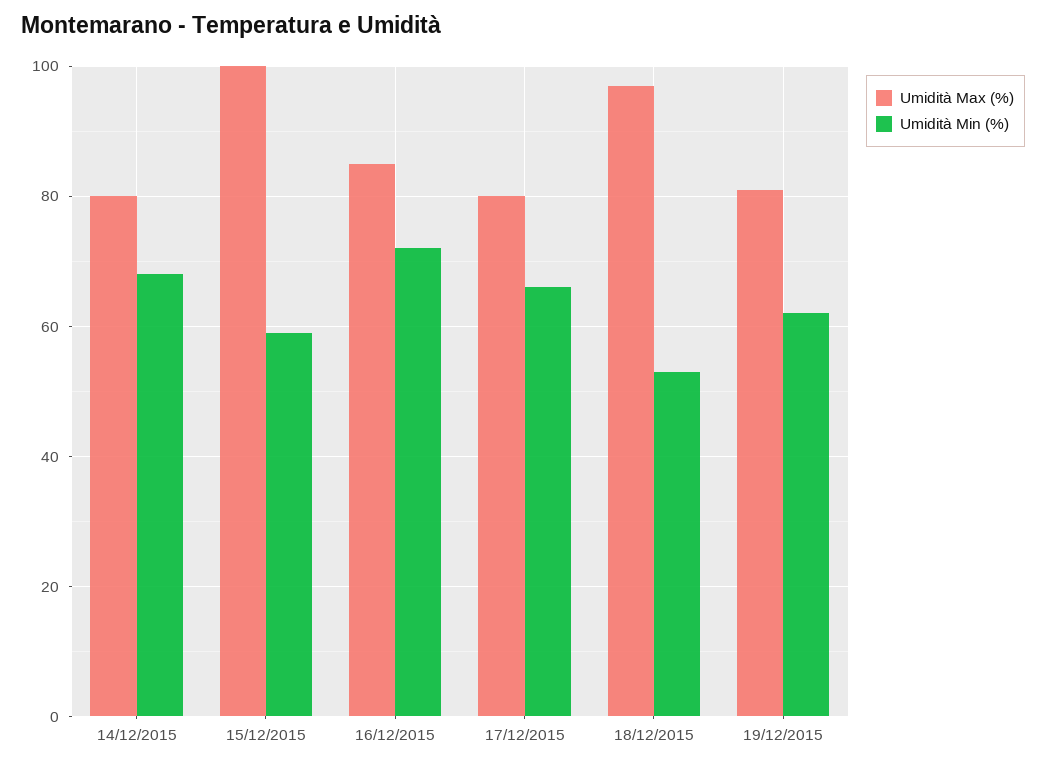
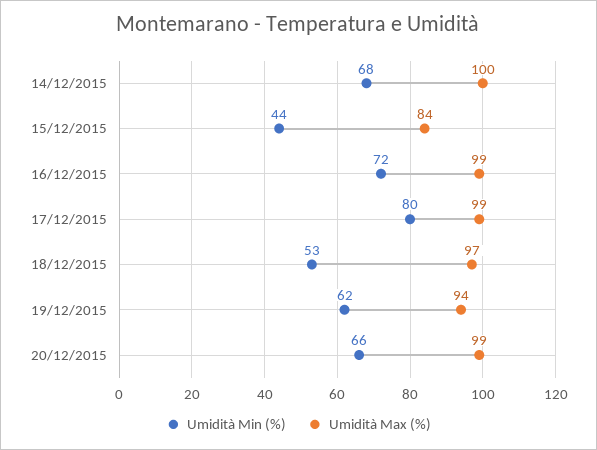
Umidità Max (%), 14/12/2015: 80 -> 100
Umidità Max (%), 15/12/2015: 100 -> 84
Umidità Min (%), 15/12/2015: 60 -> 44
Umidità Max (%), 16/12/2015: 85 -> 99
Umidità Max (%), 17/12/2015: 80 -> 99
Umidità Min (%), 17/12/2015: 65 -> 80
Umidità Max (%), 19/12/2015: 80 -> 94
Umidità Min (%), 20/12/2015: none -> 66
Umidità Max (%), 20/12/2015: none -> 99

